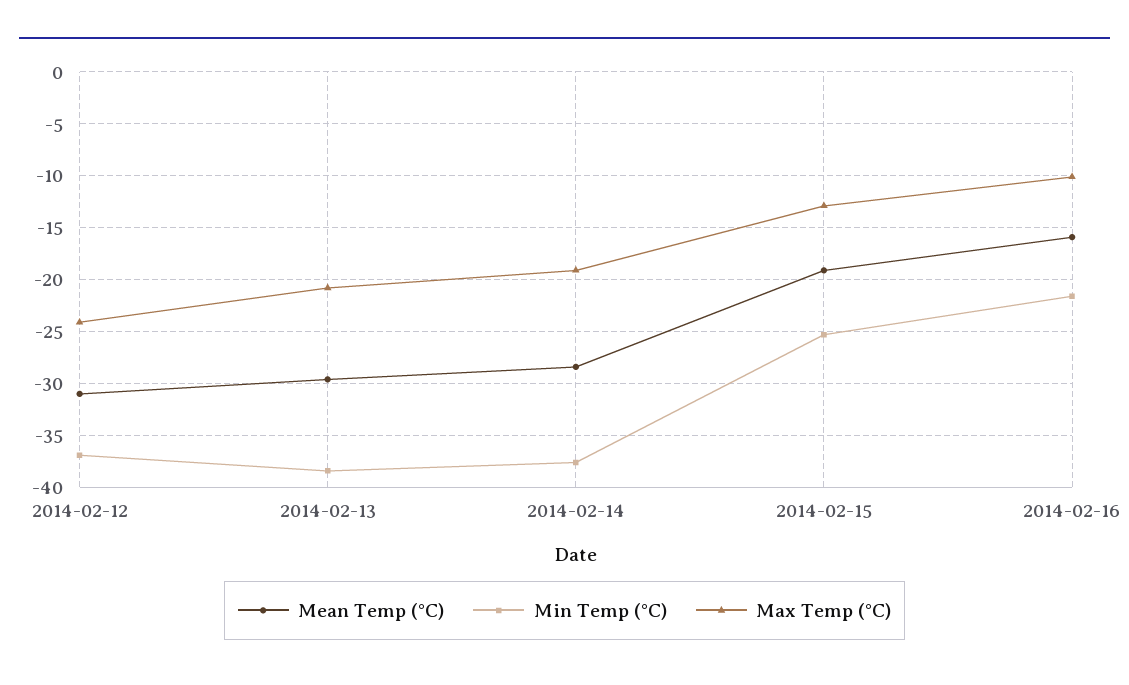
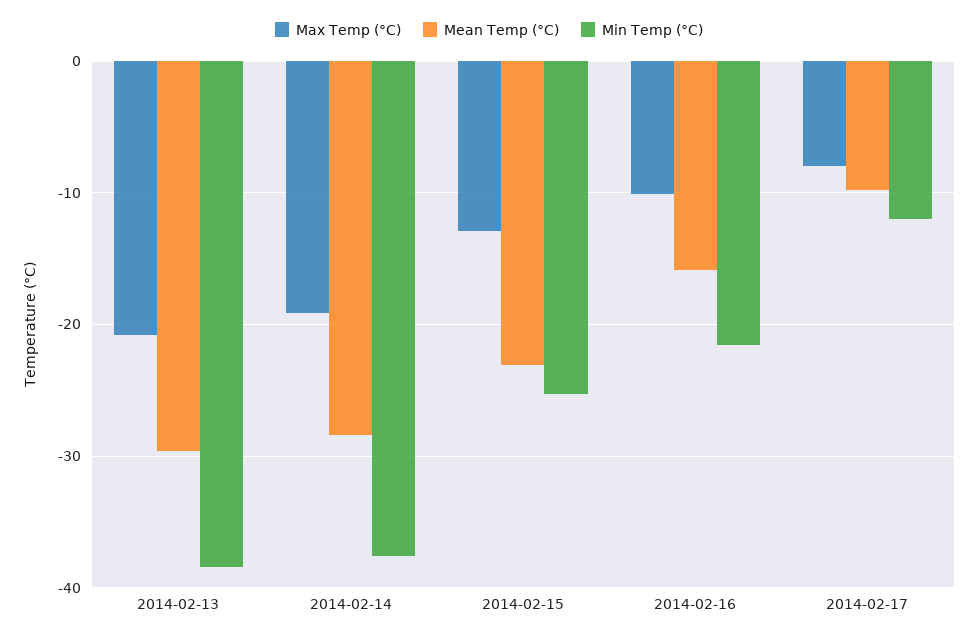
Mean Temp (°C), 2014-02-12: -31 -> none
Min Temp (°C), 2014-02-12: -37 -> none
Max Temp (°C), 2014-02-12: -24 -> none
Mean Temp (°C), 2014-02-15: -19 -> -23
Max Temp (°C), 2014-02-17: none -> -8
Mean Temp (°C), 2014-02-17: none -> -10
Min Temp (°C), 2014-02-17: none -> -12

